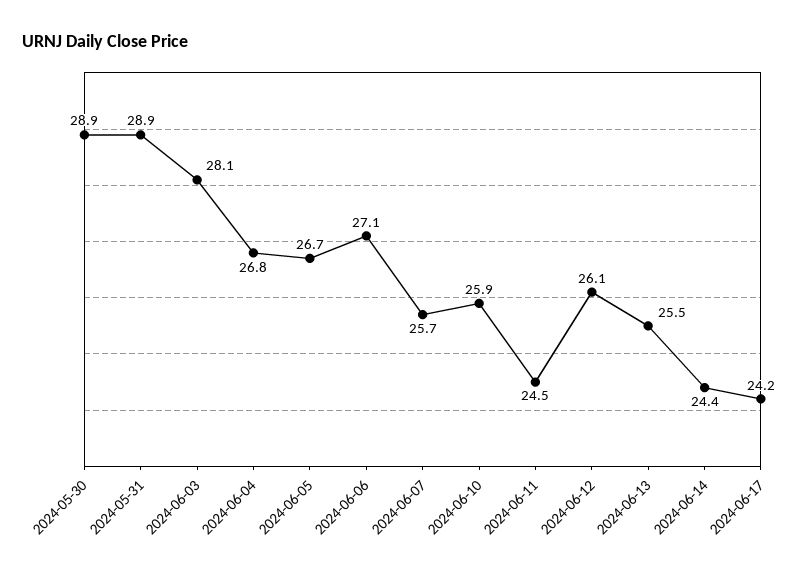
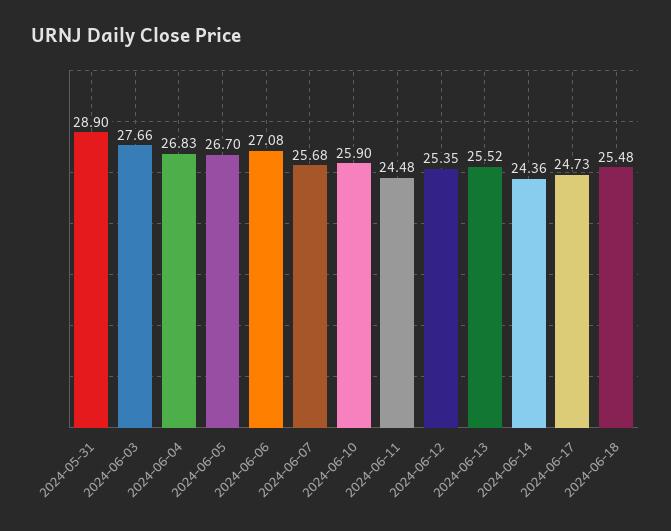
2024-05-30: 28.9 -> none
2024-06-03: 28.1 -> 27.66
2024-06-12: 26.1 -> 25.35
2024-06-17: 24.2 -> 24.73
2024-06-18: none -> 25.48

